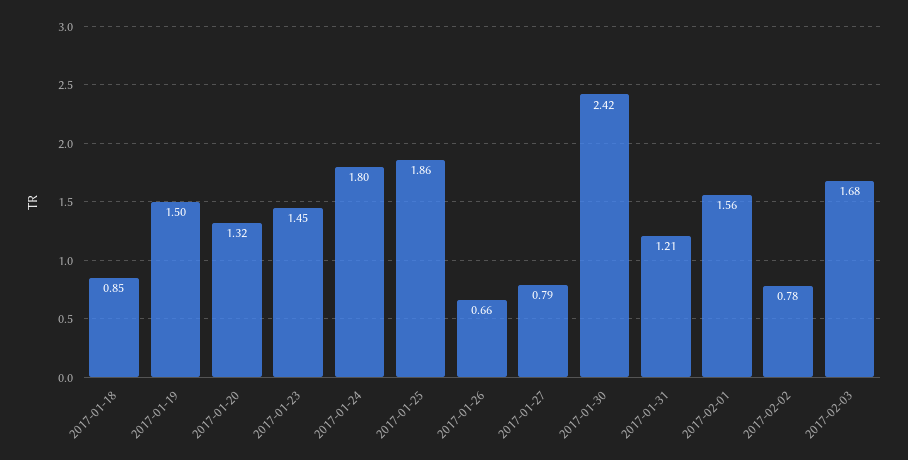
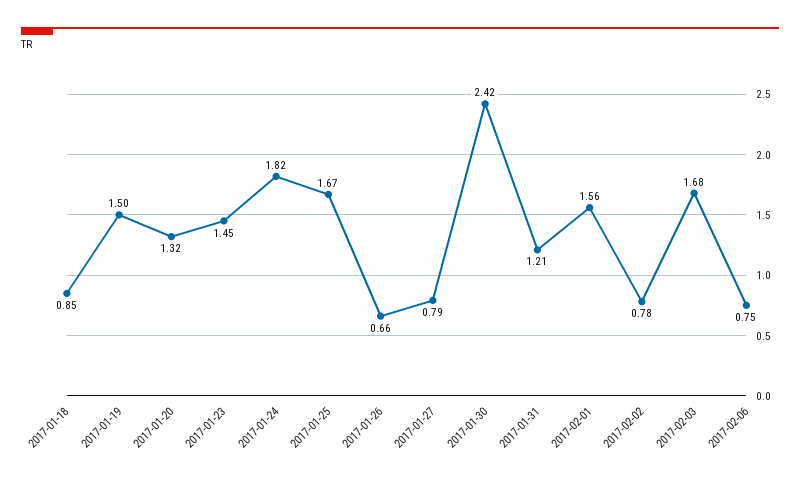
2017-01-24: 1.8 -> 1.82
2017-01-25: 1.86 -> 1.67
2017-02-06: none -> 0.75

